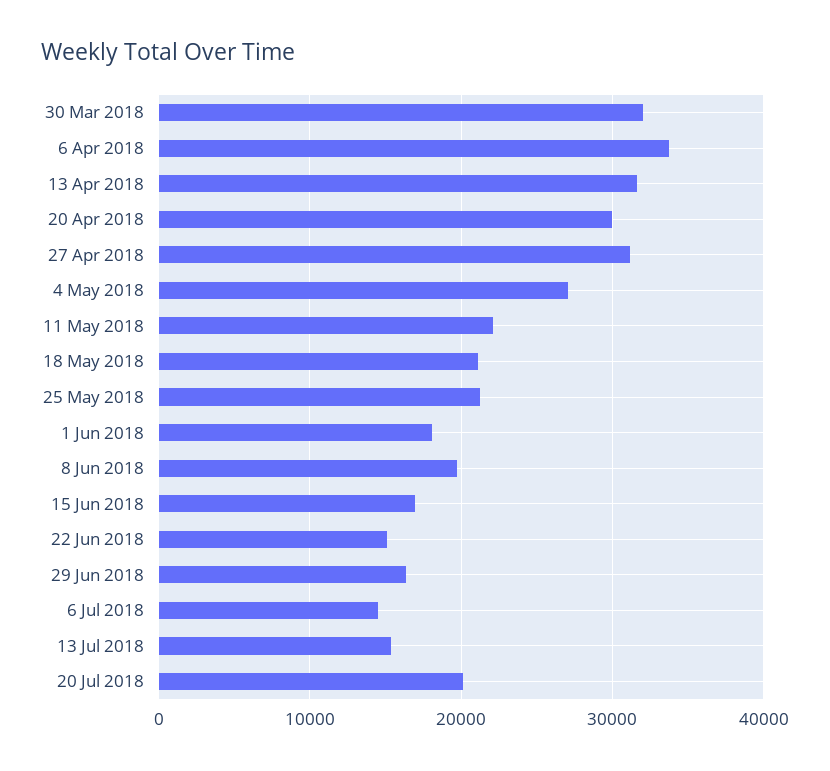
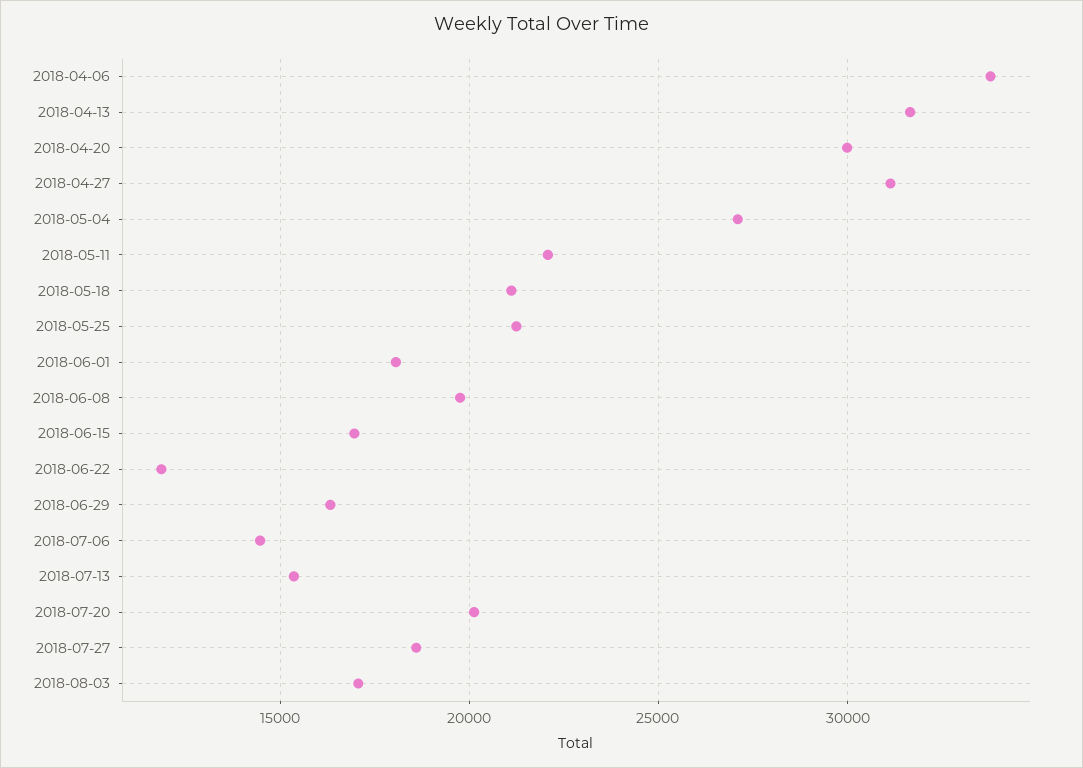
30 Mar 2018: 32000 -> none
22 Jun 2018: 15000 -> 12000
2018-07-27: none -> 18500
2018-08-03: none -> 17000

